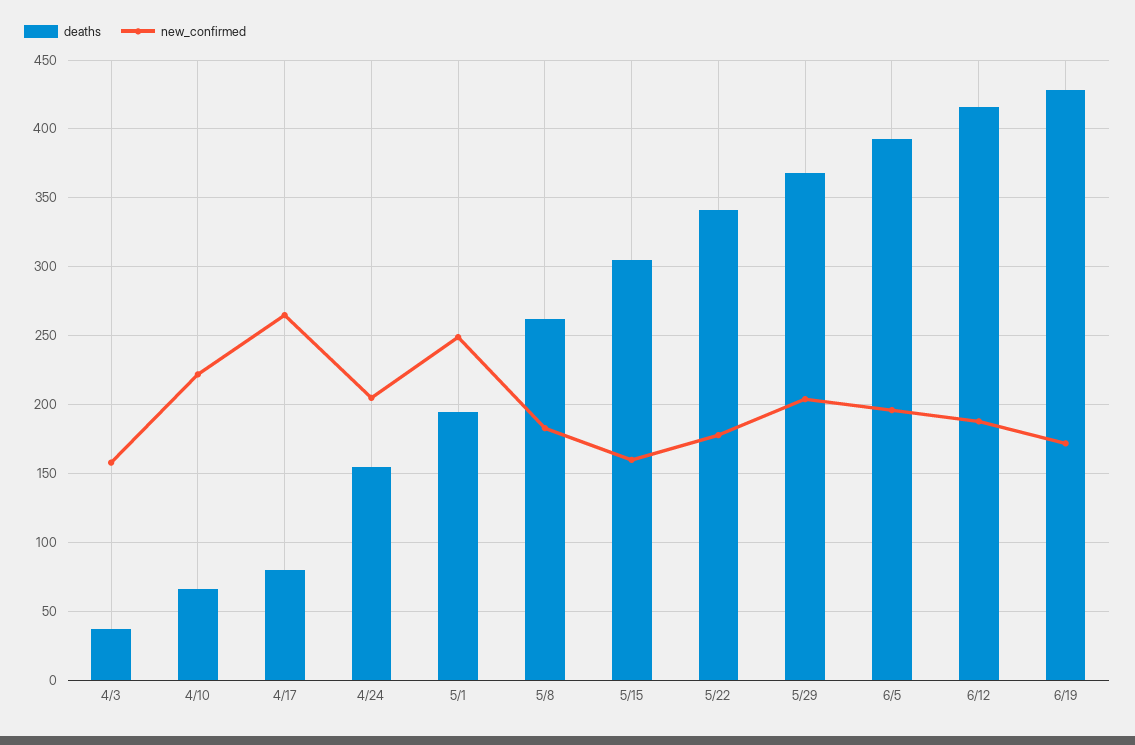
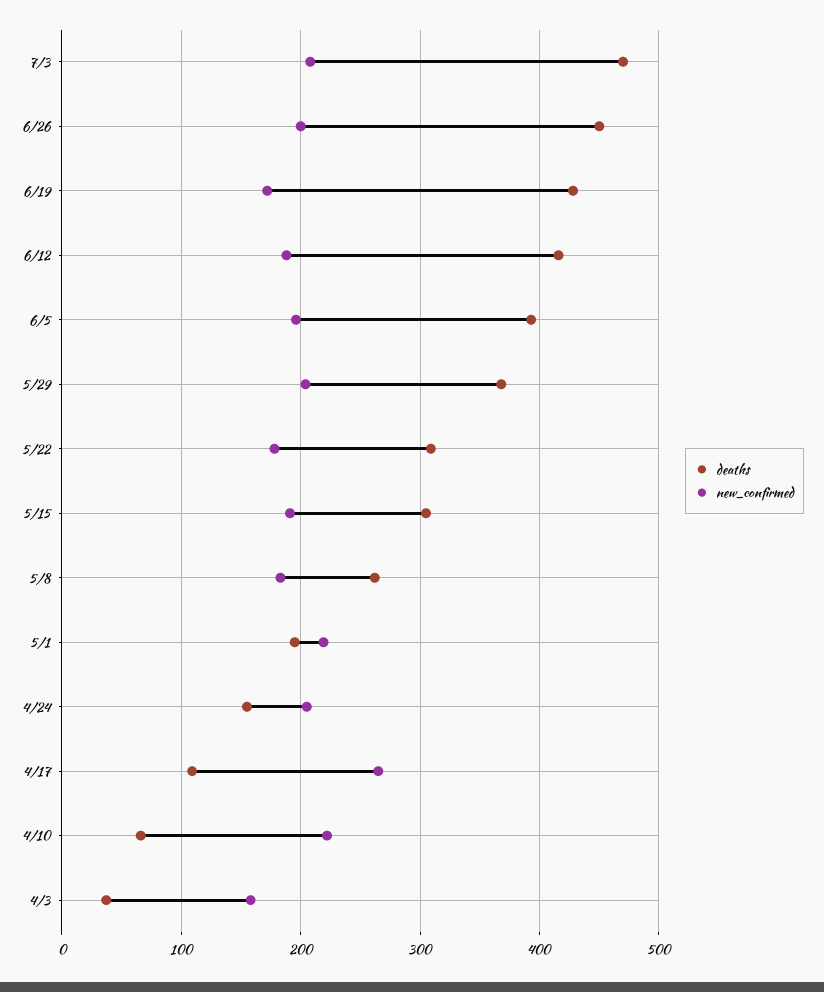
deaths, 4/17: 80 -> 110
new_confirmed, 5/1: 250 -> 220
new_confirmed, 5/15: 160 -> 190
deaths, 5/22: 340 -> 310
deaths, 7/3: none -> 470
new_confirmed, 7/3: none -> 210
deaths, 6/26: none -> 450
new_confirmed, 6/26: none -> 200

